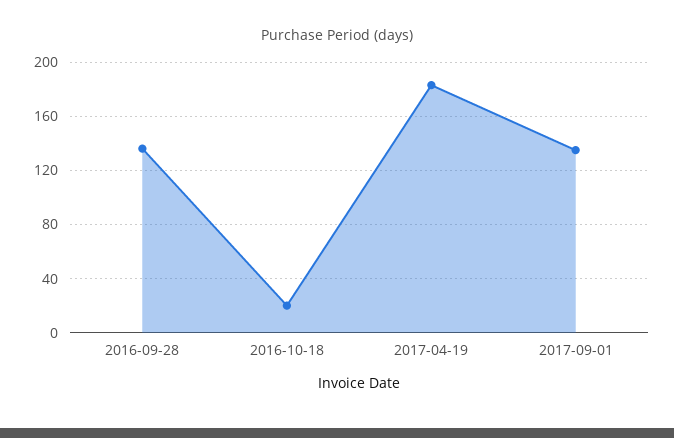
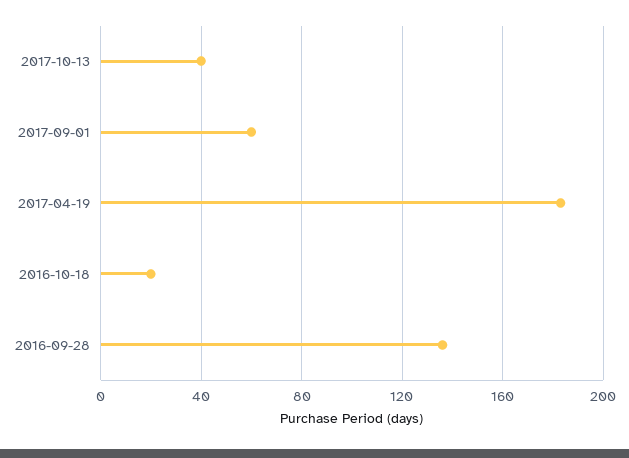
2017-09-01: 135 -> 60
2017-10-13: none -> 40

